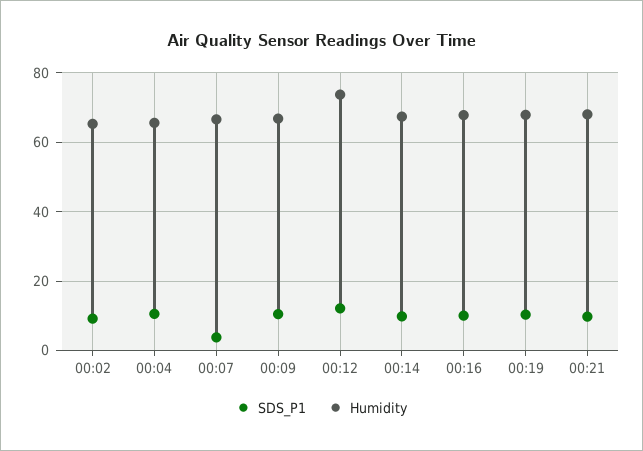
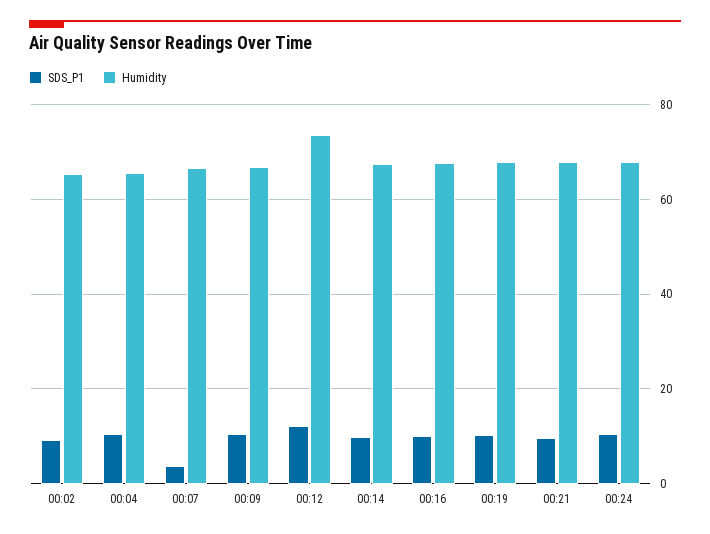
SDS_P1, 00:24: none -> 10
Humidity, 00:24: none -> 68

